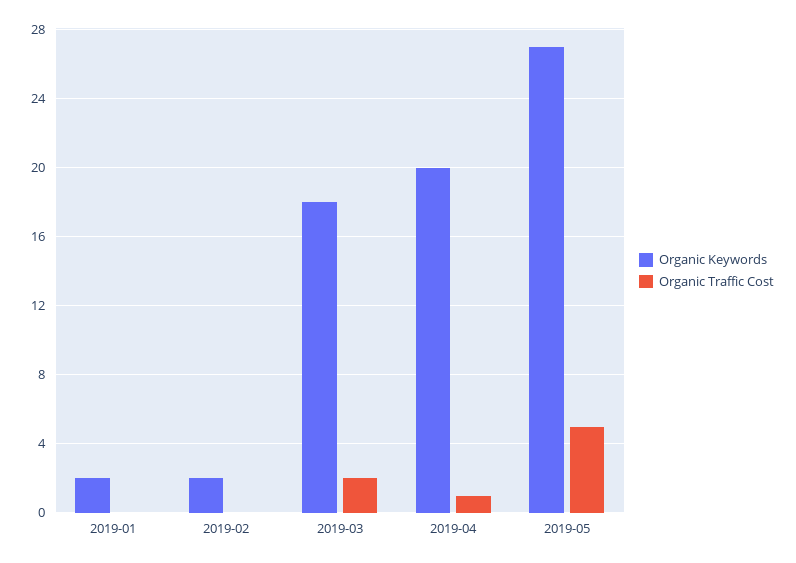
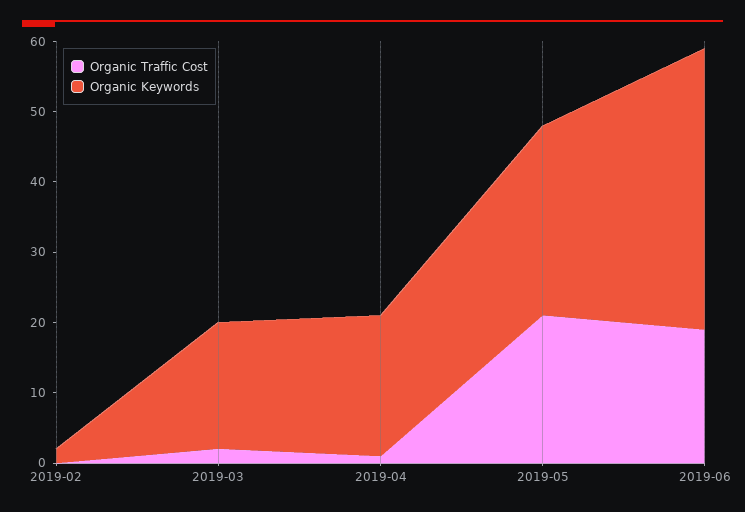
Organic Keywords, 2019-01: 2 -> none
Organic Traffic Cost, 2019-01: 0 -> none
Organic Traffic Cost, 2019-05: 5 -> 20
Organic Traffic Cost, 2019-06: none -> 20
Organic Keywords, 2019-06: none -> 40

